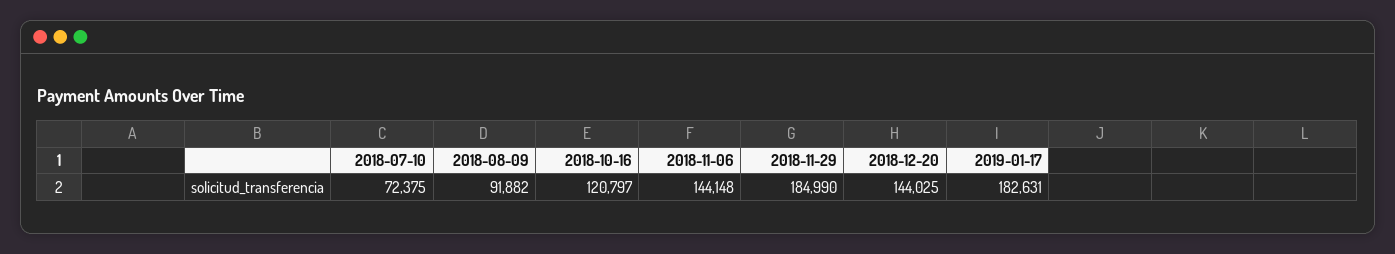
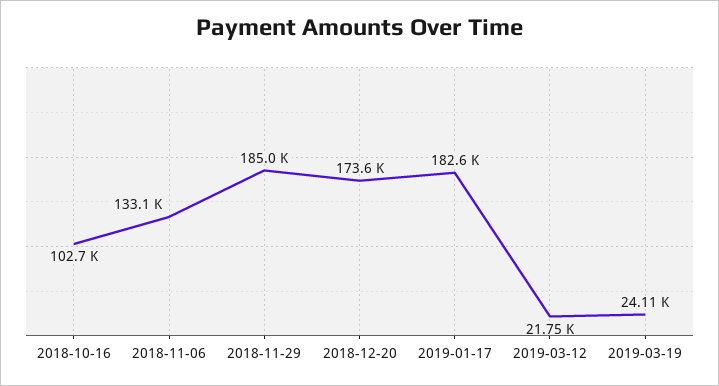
2018-07-10: 72375 -> none
2018-08-09: 91882 -> none
2018-10-16: 120797 -> 102700
2018-11-06: 144148 -> 133100
2018-12-20: 144025 -> 173600
2019-03-12: none -> 21750
2019-03-19: none -> 24110

